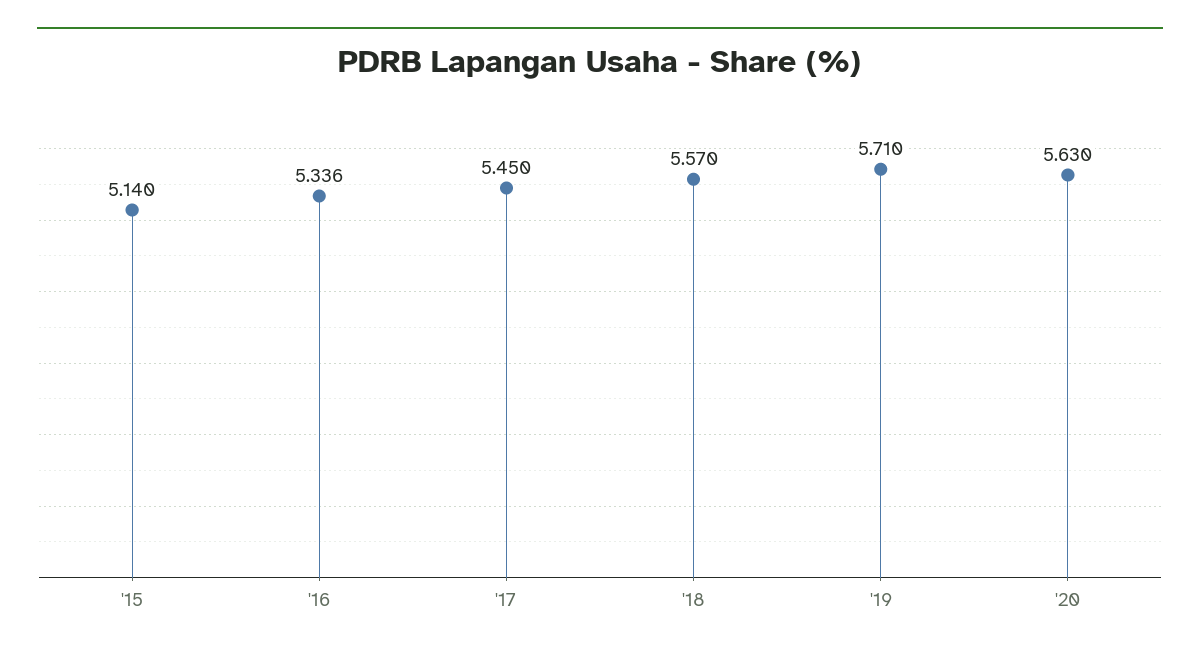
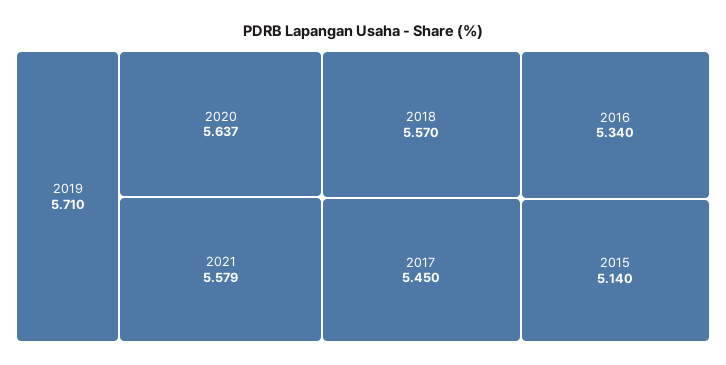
'16: 5.336 -> 5.34
'20: 5.63 -> 5.637
2021: none -> 5.579

